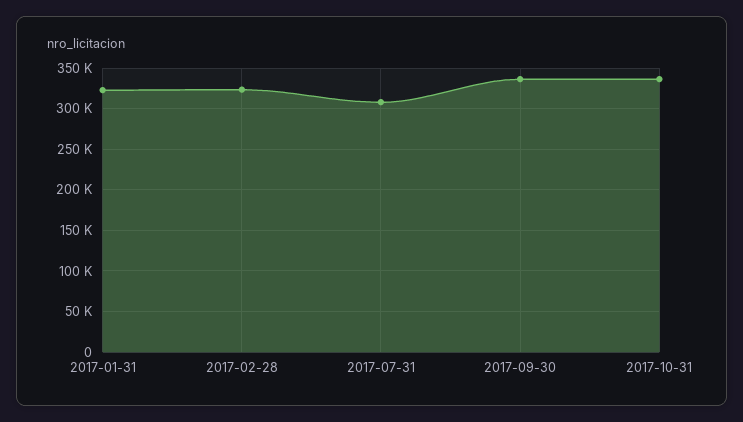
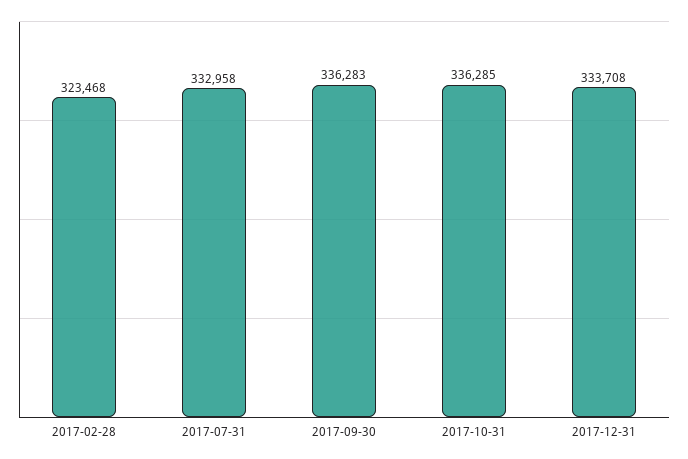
2017-01-31: 320000 -> none
2017-07-31: 310000 -> 332958
2017-12-31: none -> 333708

